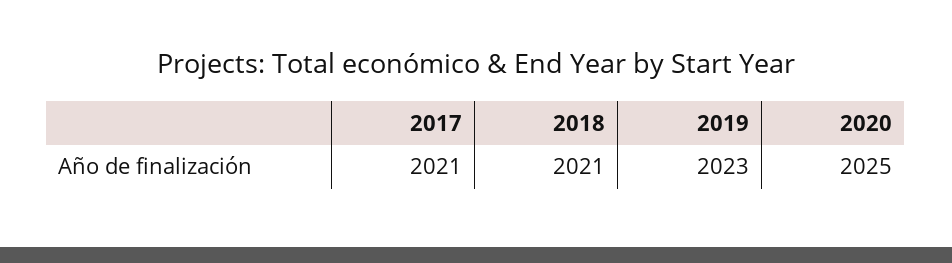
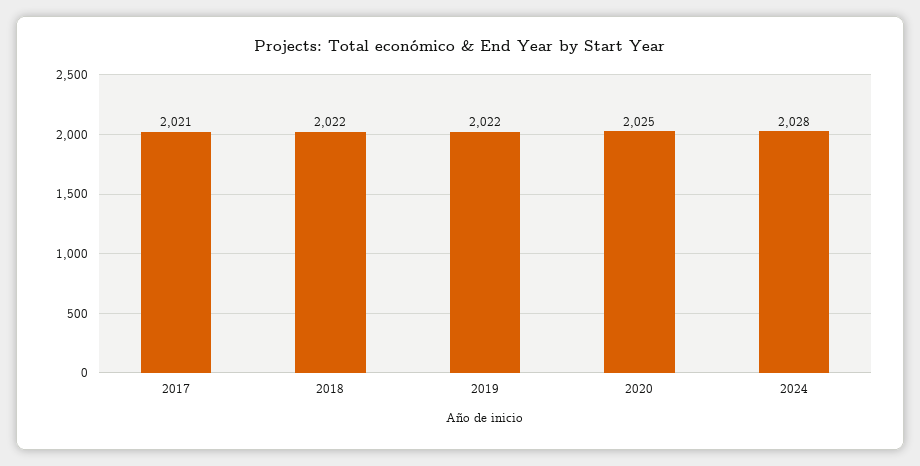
2018: 2021 -> 2022
2019: 2023 -> 2022
2024: none -> 2028

